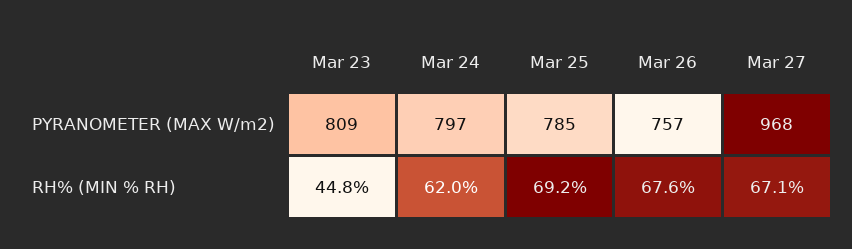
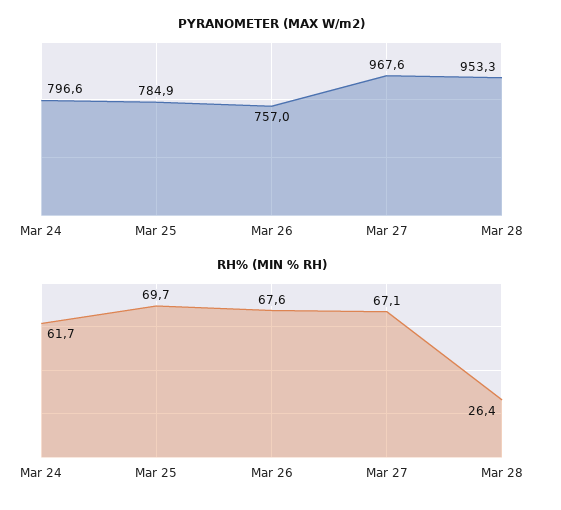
PYRANOMETER (MAX W/m2), Mar 23: 809 -> none
RH% (MIN % RH), Mar 23: 44.8 -> none
RH% (MIN % RH), Mar 24: 62 -> 61.7
RH% (MIN % RH), Mar 25: 69.2 -> 69.7
PYRANOMETER (MAX W/m2), Mar 28: none -> 953.3
RH% (MIN % RH), Mar 28: none -> 26.4

